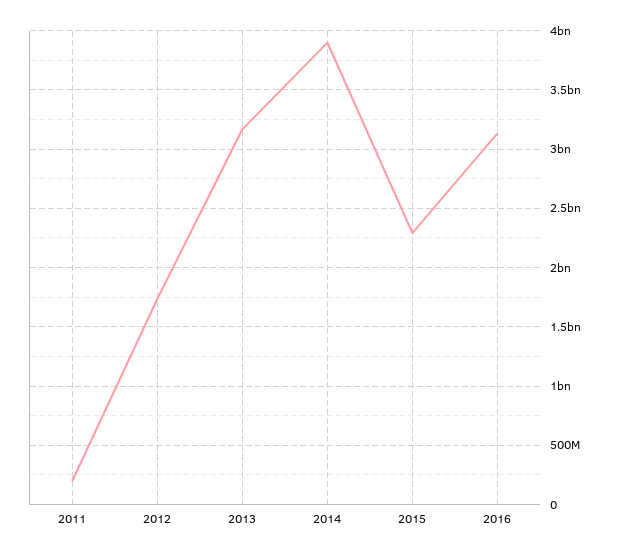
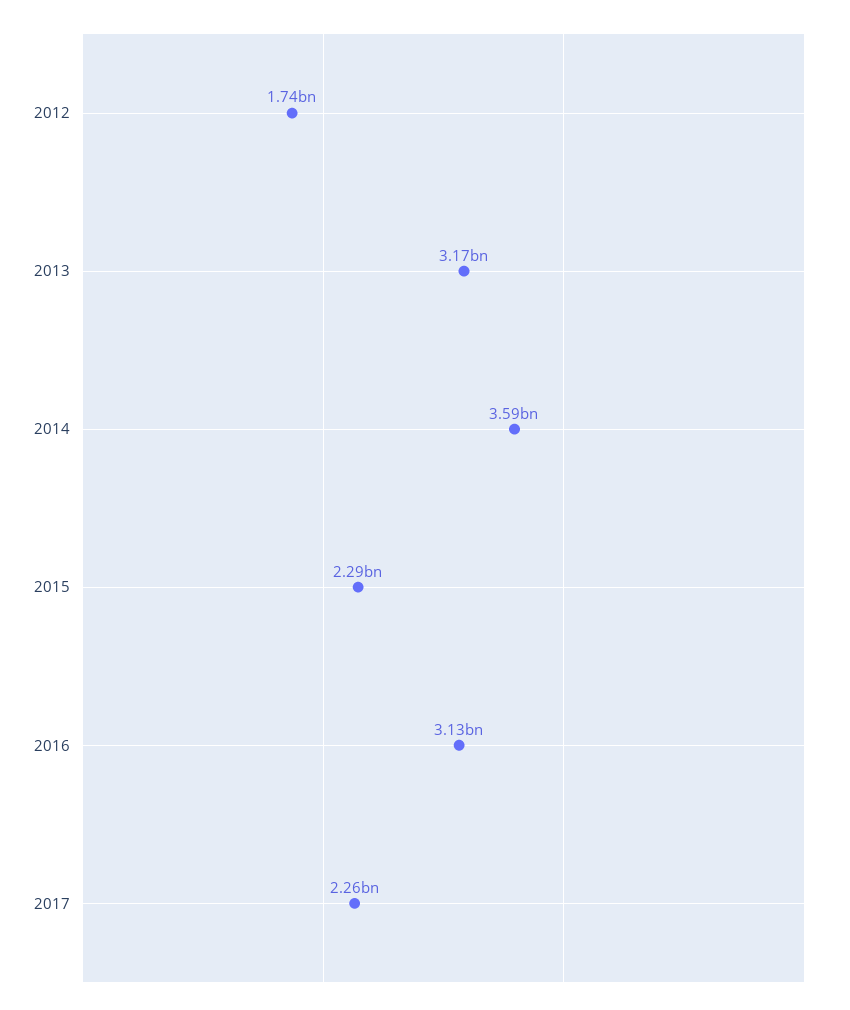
2011: 200000000 -> none
2014: 3900000000 -> 3590000000
2017: none -> 2260000000

